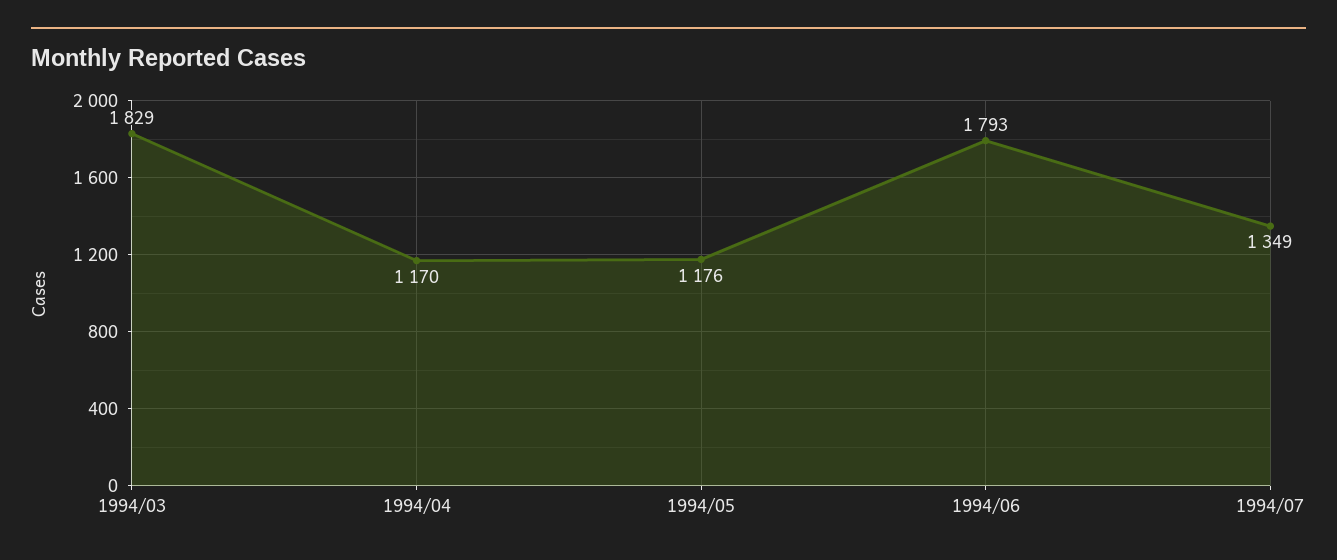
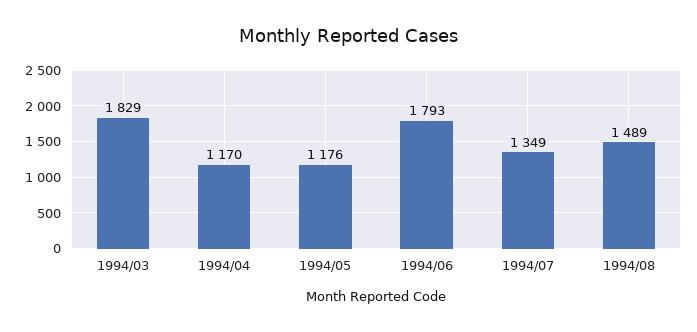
1994/08: none -> 1489

